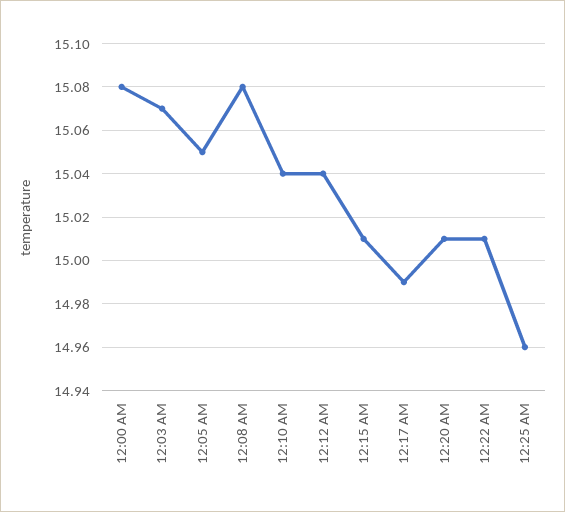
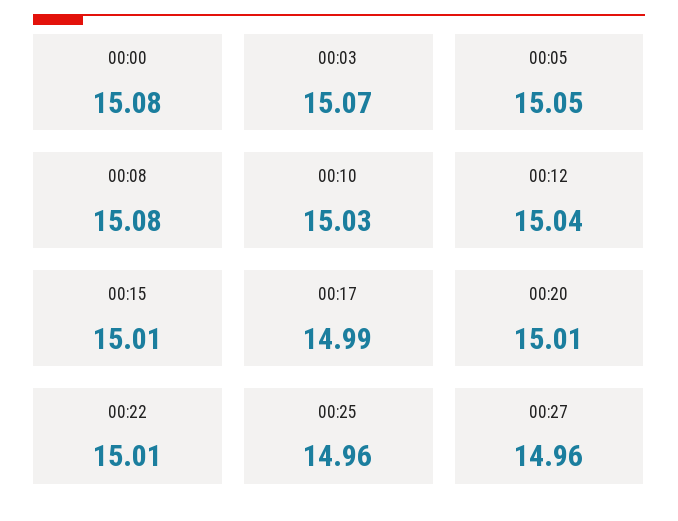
12:10 AM: 15.04 -> 15.03
00:27: none -> 14.96

